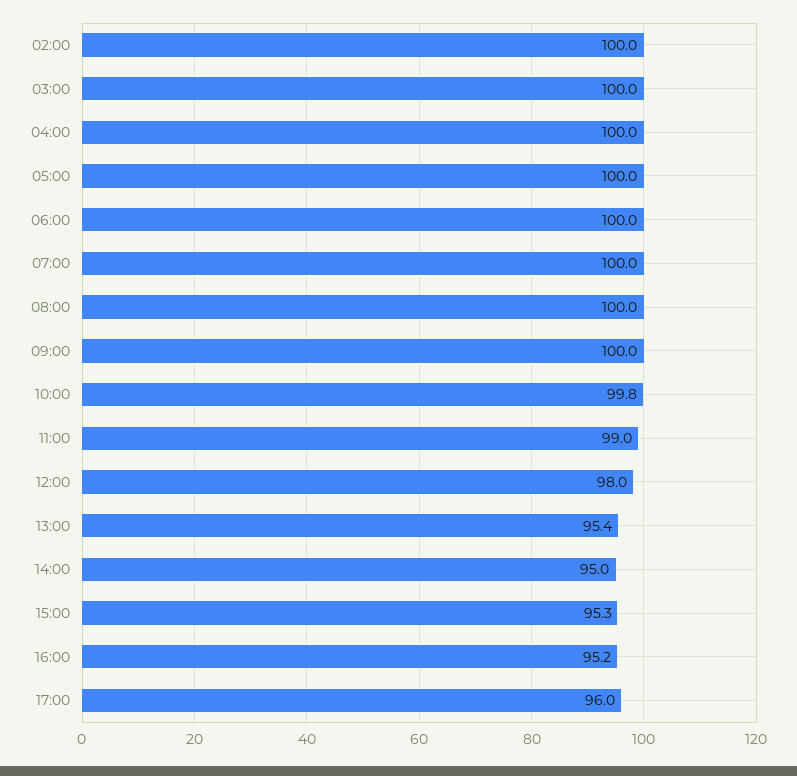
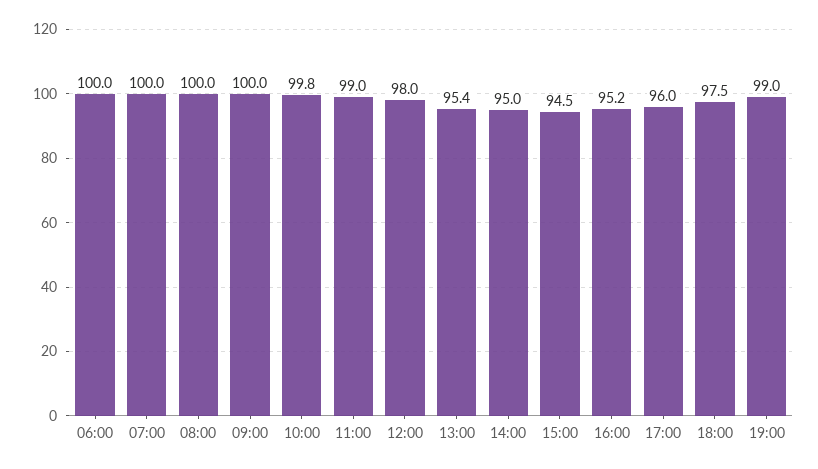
02:00: 100 -> none
03:00: 100 -> none
04:00: 100 -> none
05:00: 100 -> none
15:00: 95.3 -> 94.5
18:00: none -> 97.5
19:00: none -> 99

